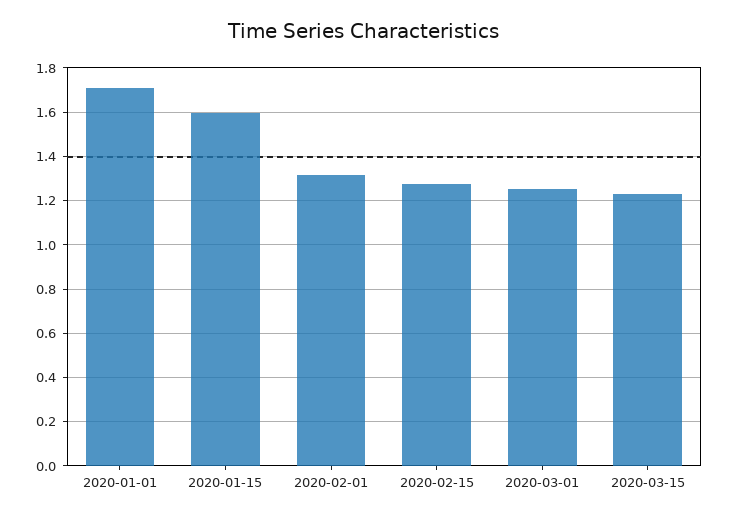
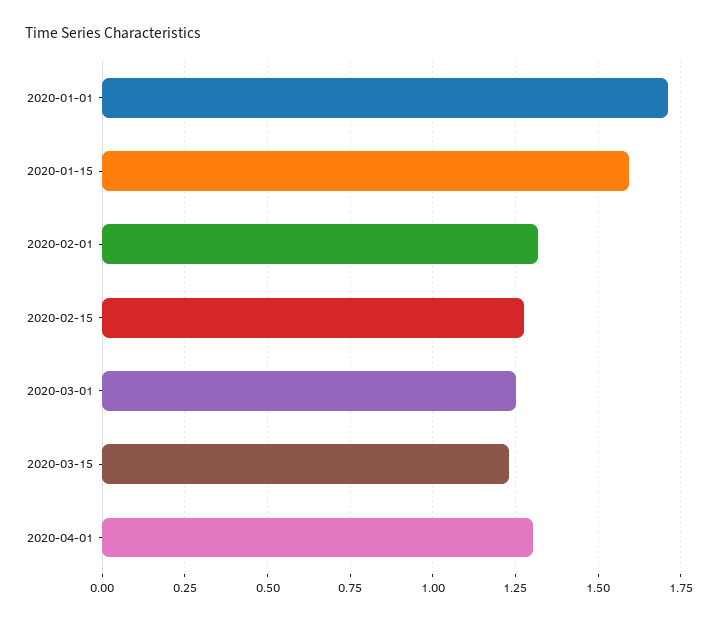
2020-04-01: none -> 1.3

